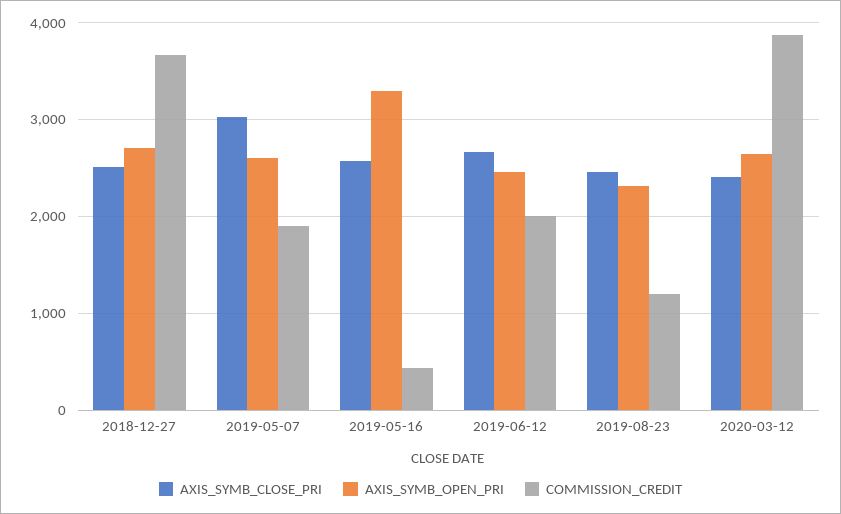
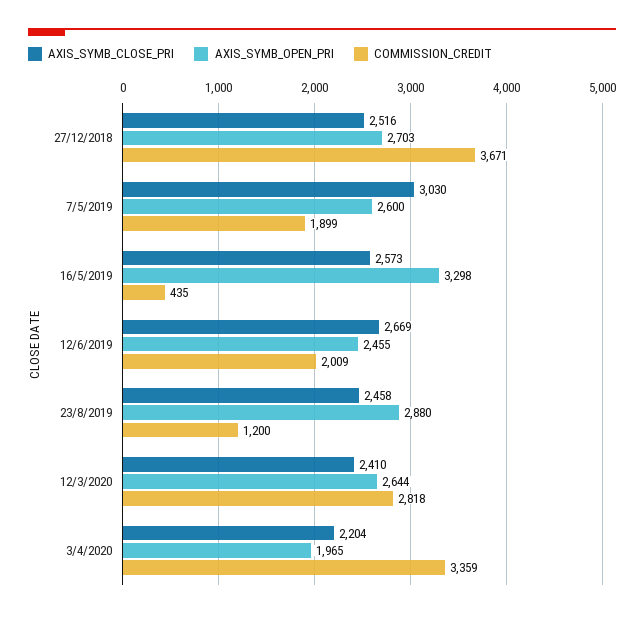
AXIS_SYMB_OPEN_PRI, 2019-08-23: 2300 -> 2880
COMMISSION_CREDIT, 2020-03-12: 3900 -> 2818
AXIS_SYMB_CLOSE_PRI, 3/4/2020: none -> 2204
AXIS_SYMB_OPEN_PRI, 3/4/2020: none -> 1965
COMMISSION_CREDIT, 3/4/2020: none -> 3359

